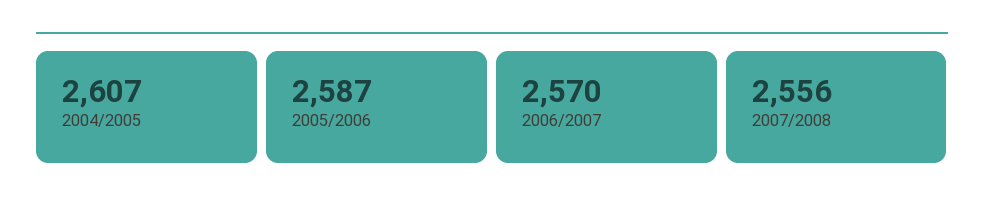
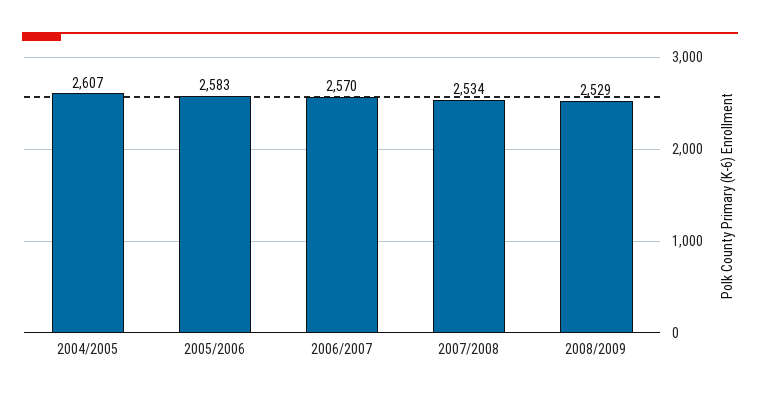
2005/2006: 2587 -> 2583
2007/2008: 2556 -> 2534
2008/2009: none -> 2529

